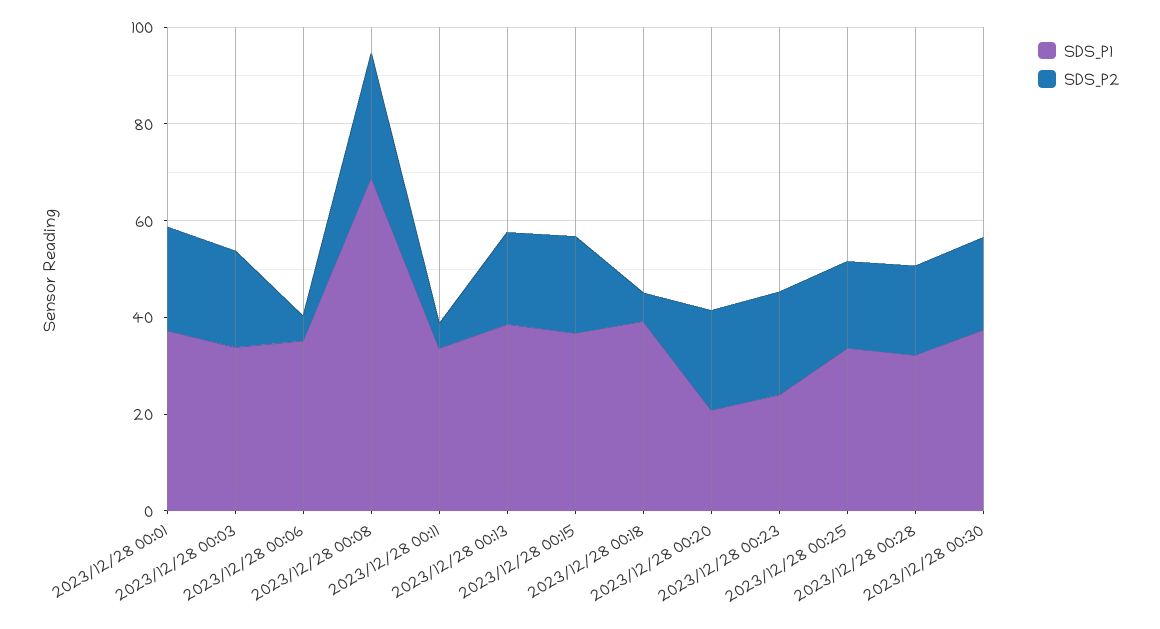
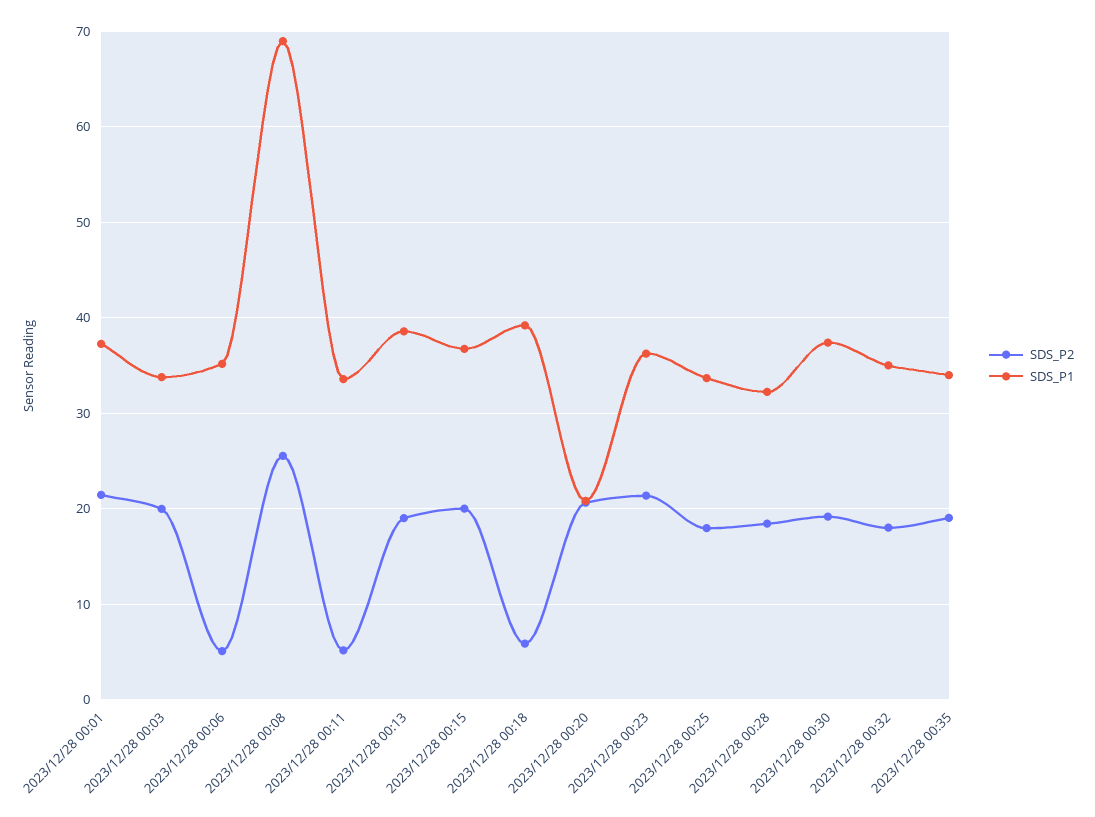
SDS_P1, 2023/12/28 00:23: 25 -> 36
SDS_P2, 2023/12/28 00:32: none -> 18
SDS_P1, 2023/12/28 00:32: none -> 35
SDS_P2, 2023/12/28 00:35: none -> 19
SDS_P1, 2023/12/28 00:35: none -> 34

